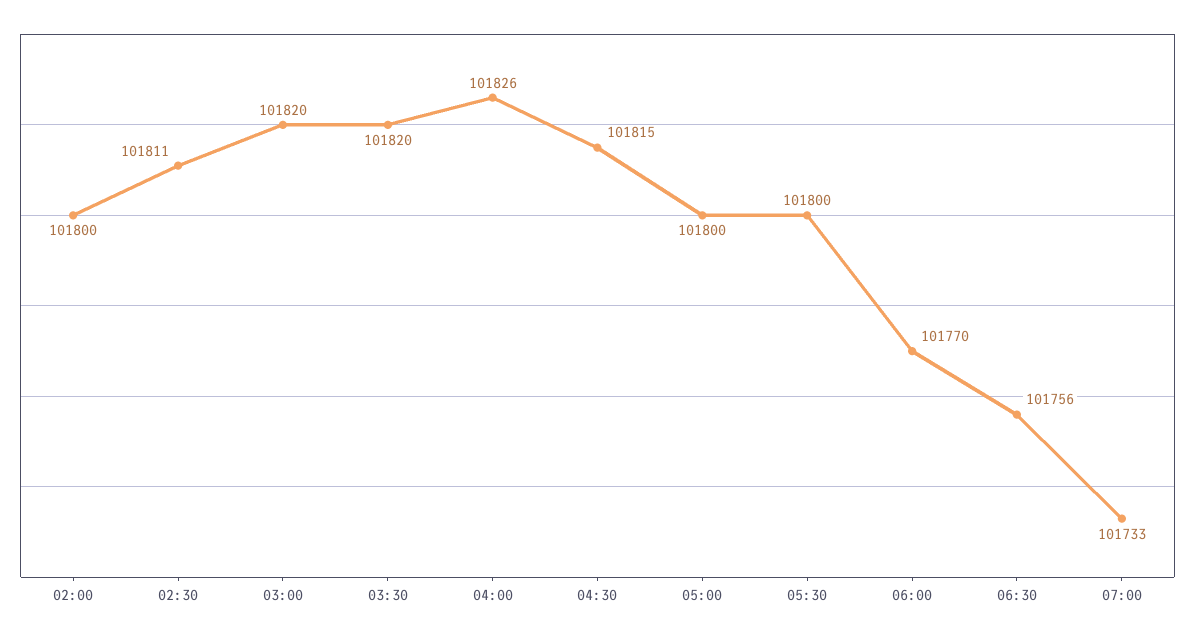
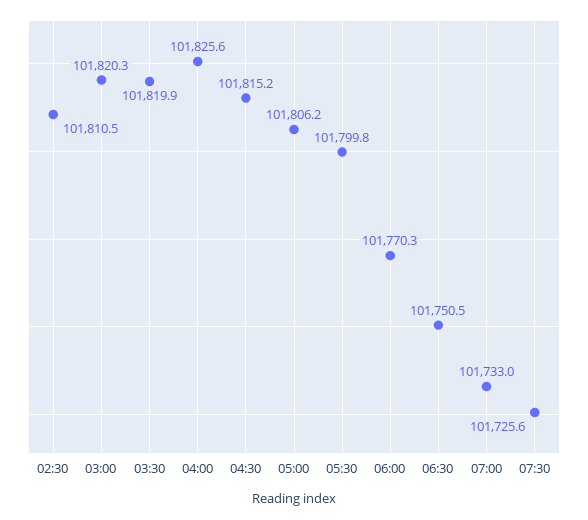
02:00: 101800 -> none
05:00: 101800 -> 101806.2
06:30: 101756 -> 101750.5
07:30: none -> 101725.6

